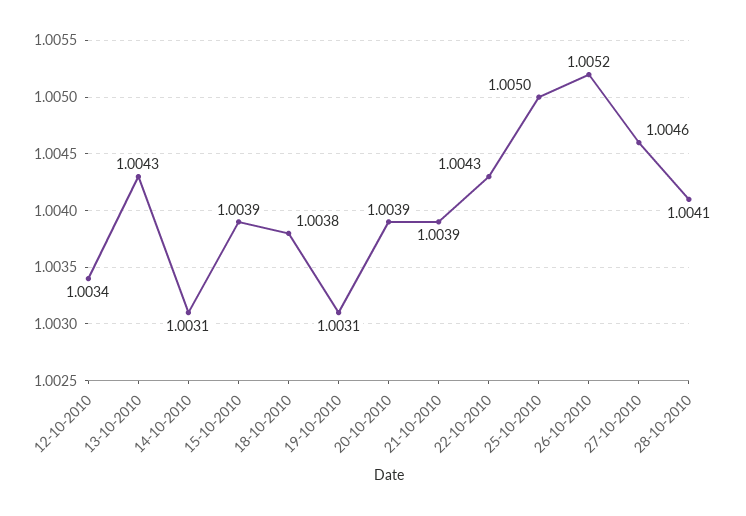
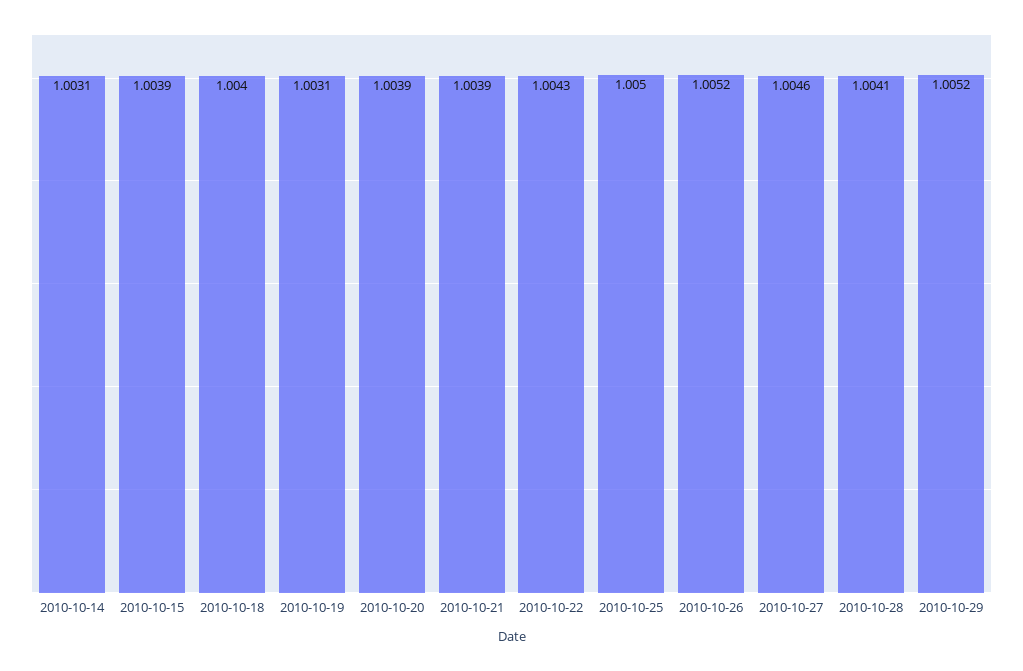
12-10-2010: 1.0034 -> none
13-10-2010: 1.0043 -> none
18-10-2010: 1.0038 -> 1.004
2010-10-29: none -> 1.0052

